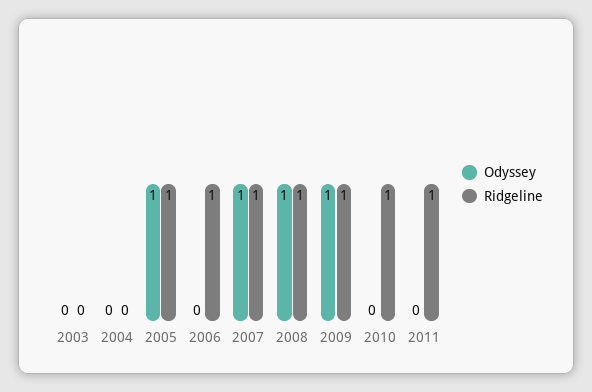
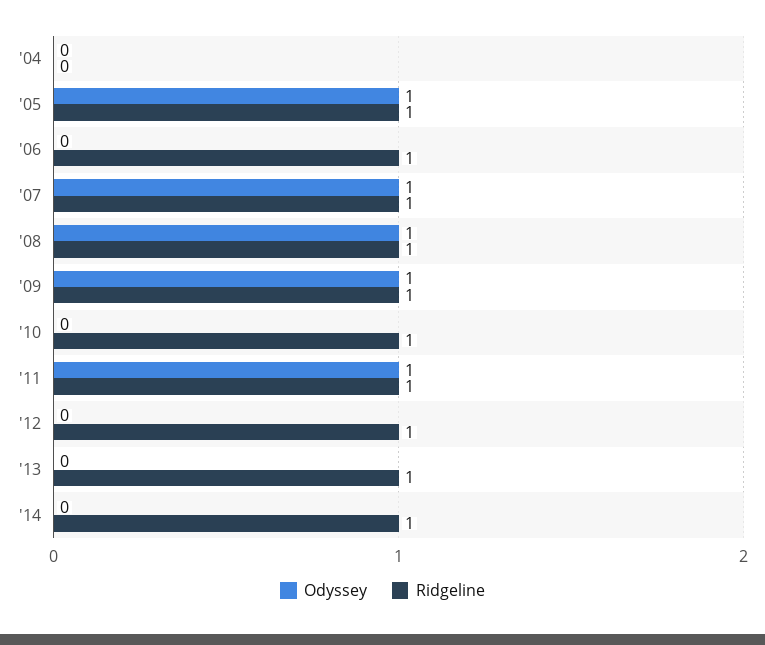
Odyssey, 2003: 0 -> none
Ridgeline, 2003: 0 -> none
Odyssey, 2011: 0 -> 1
Odyssey, '12: none -> 0
Ridgeline, '12: none -> 1
Odyssey, '13: none -> 0
Ridgeline, '13: none -> 1
Odyssey, '14: none -> 0
Ridgeline, '14: none -> 1

